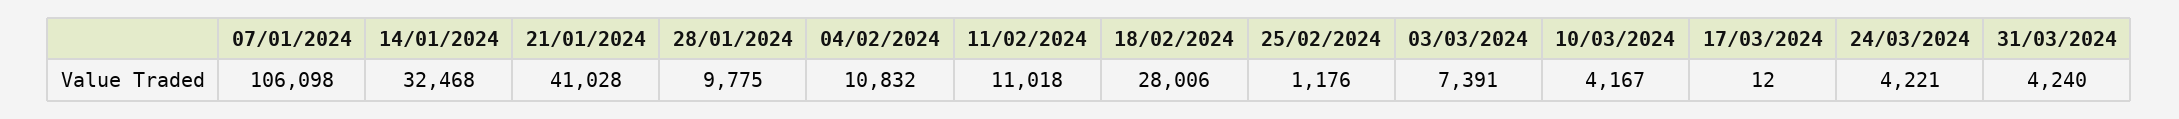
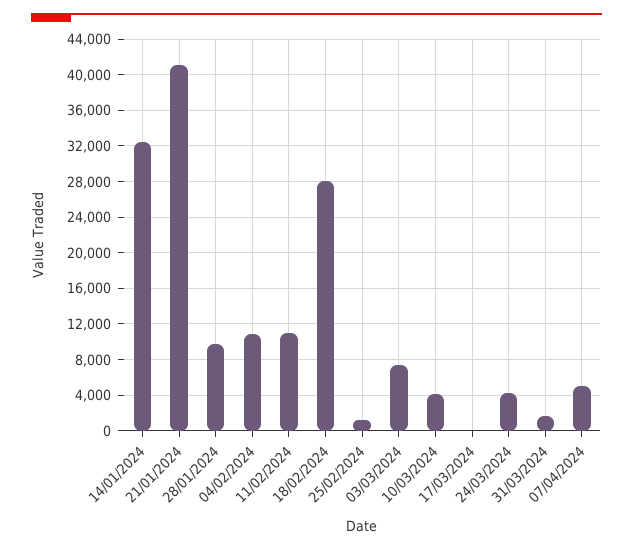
07/01/2024: 106098 -> none
31/03/2024: 4240 -> 2000
07/04/2024: none -> 5000

